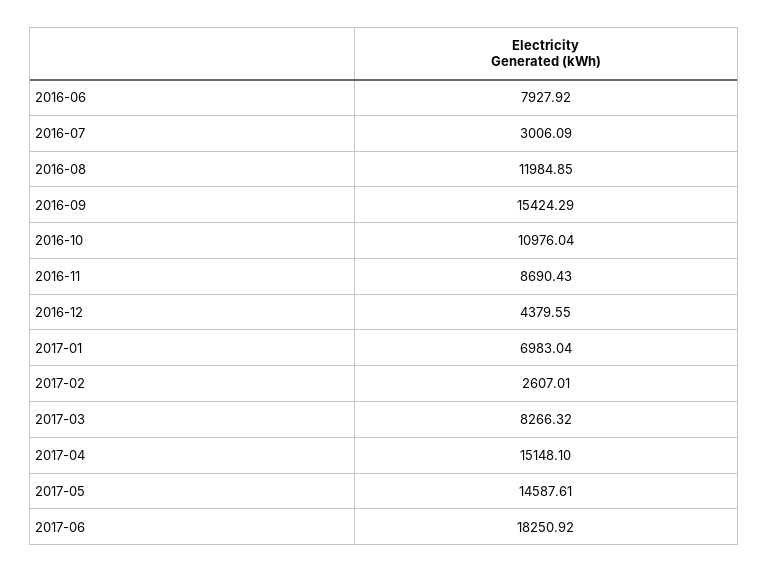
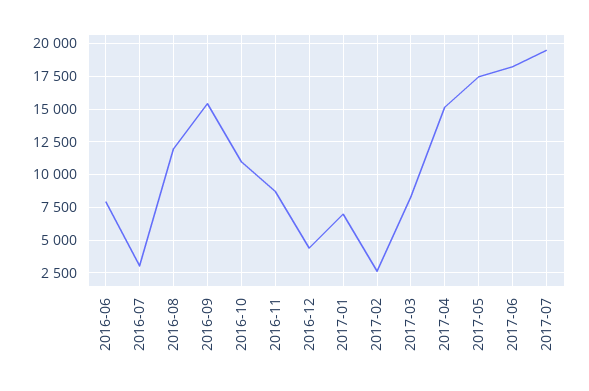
2017-05: 14587.61 -> 17500
2017-07: none -> 19500

